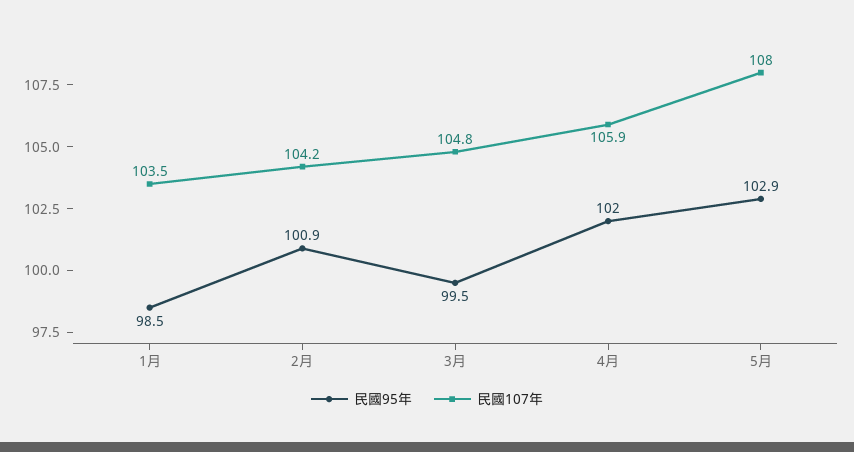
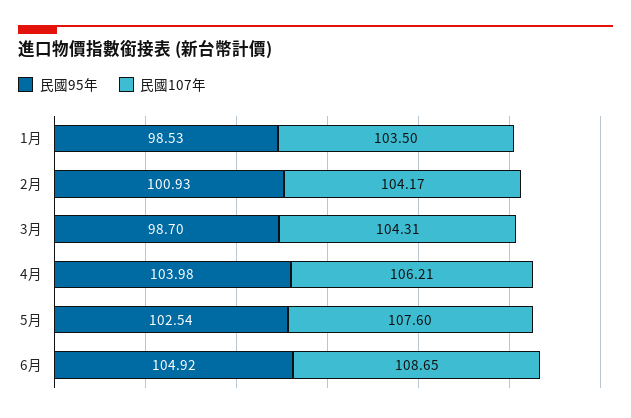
民國95年, 3月: 99.5 -> 98.7
民國107年, 3月: 104.8 -> 104.31
民國95年, 4月: 102 -> 103.98
民國107年, 4月: 105.9 -> 106.21
民國95年, 5月: 102.9 -> 102.54
民國107年, 5月: 108 -> 107.6
民國95年, 6月: none -> 104.92
民國107年, 6月: none -> 108.65

